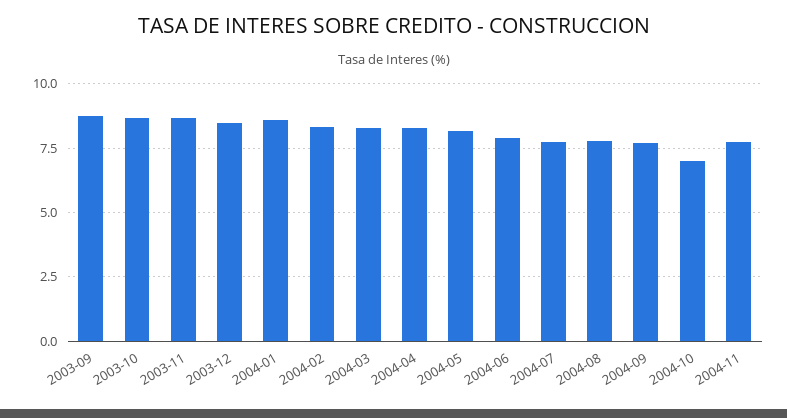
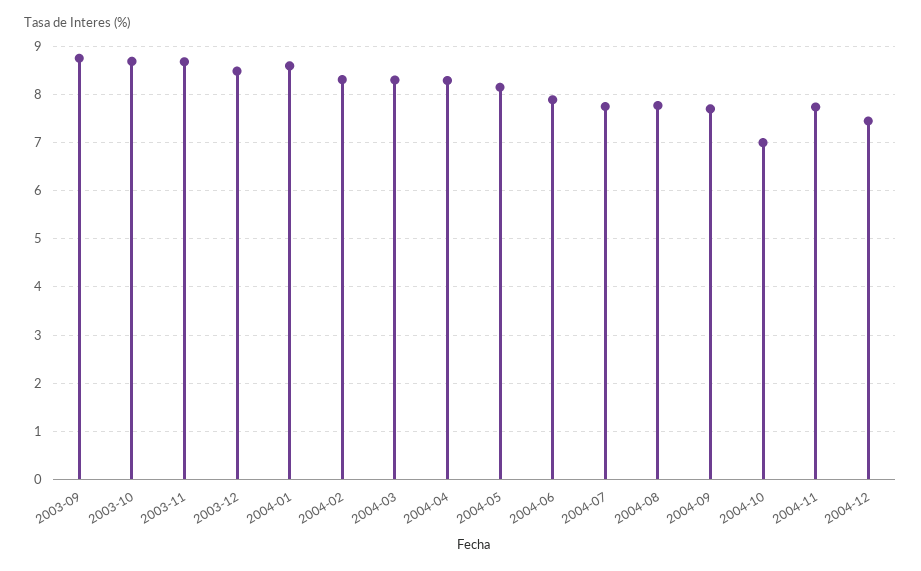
2004-12: none -> 7.4

